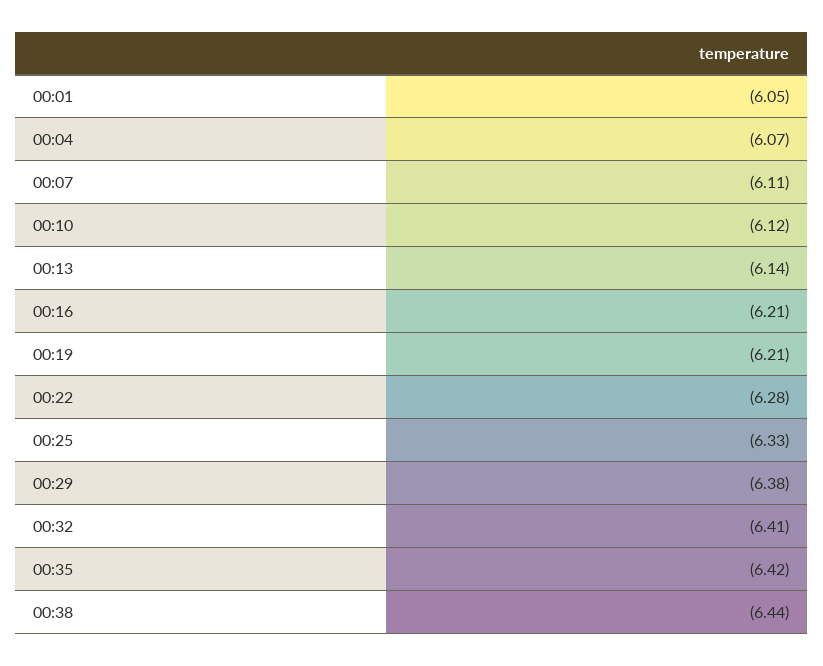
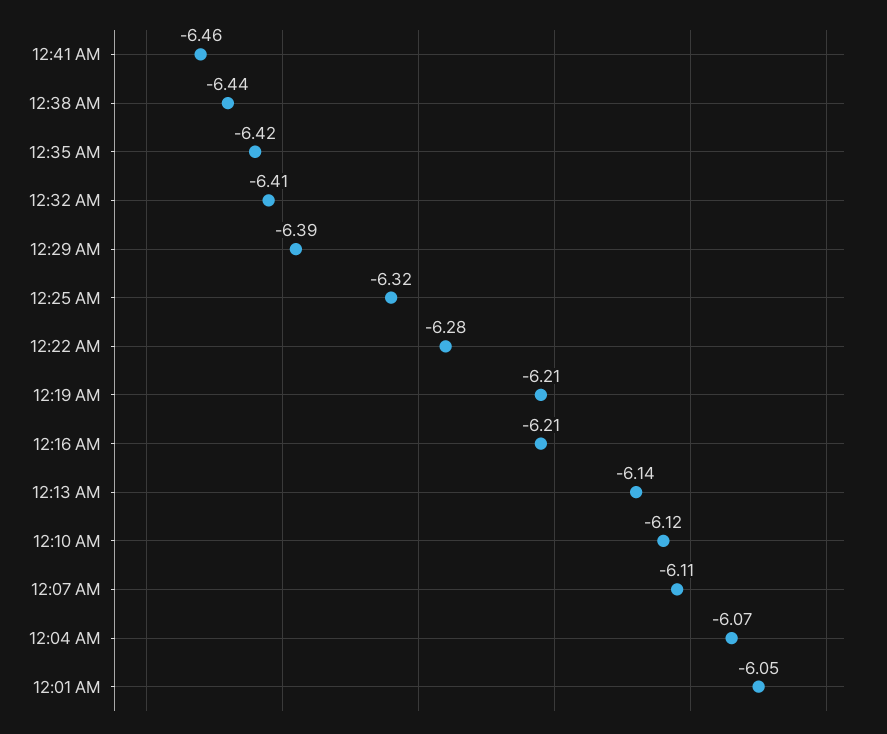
00:25: -6.33 -> -6.32
00:29: -6.38 -> -6.39
12:41 AM: none -> -6.46

